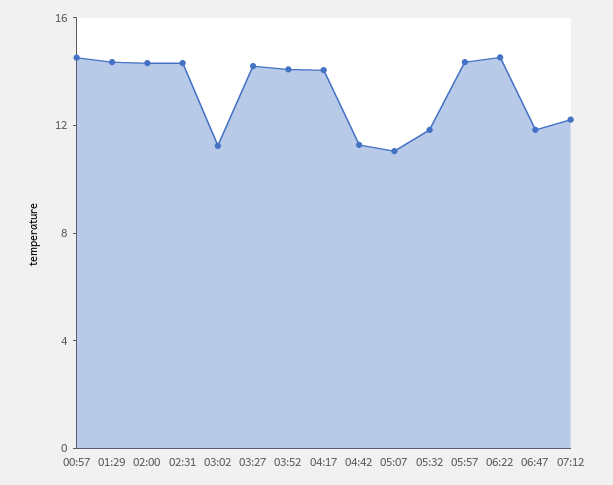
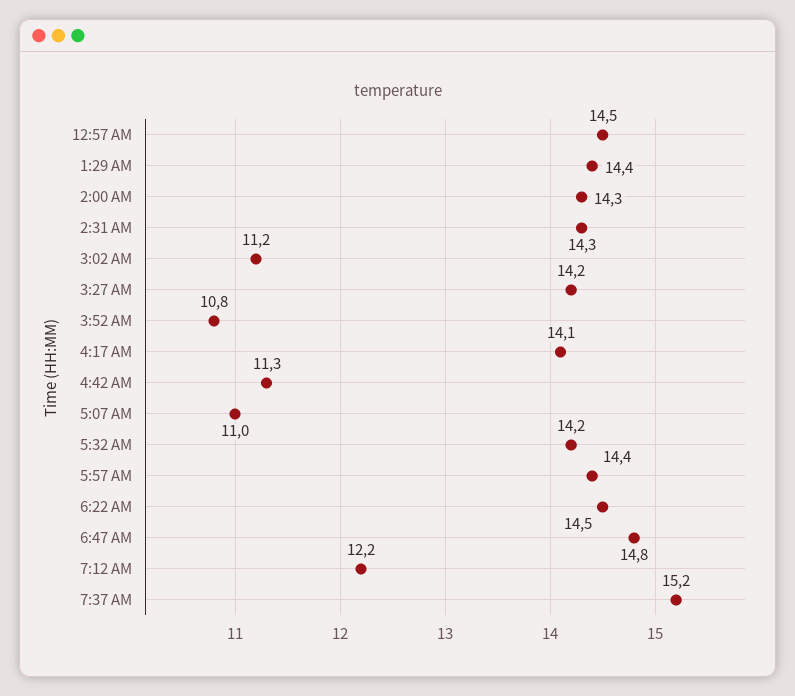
03:52: 14 -> 10.8
05:32: 12 -> 14.2
06:47: 12 -> 14.8
7:37 AM: none -> 15.2

